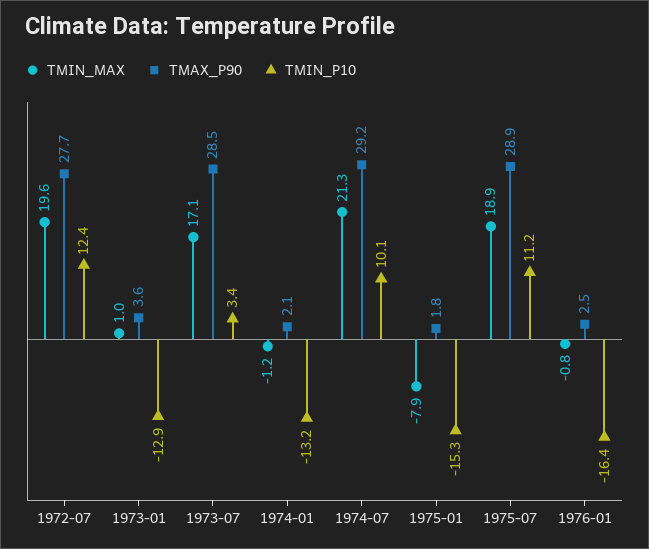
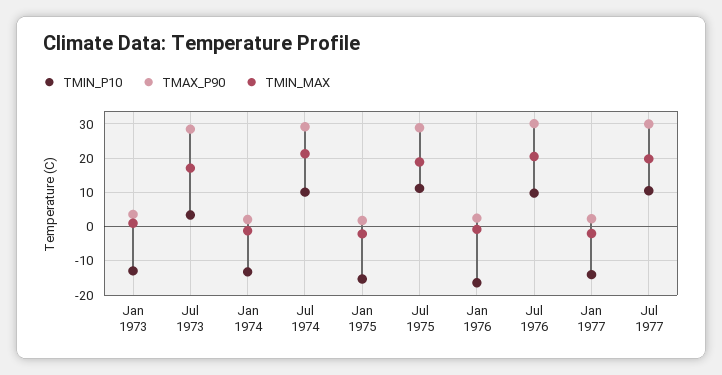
TMIN_MAX, 1972-07: 19.6 -> none
TMAX_P90, 1972-07: 27.7 -> none
TMIN_P10, 1972-07: 12.4 -> none
TMIN_MAX, 1975-01: -7.9 -> -2
TMIN_P10, Jul 1976: none -> 10
TMAX_P90, Jul 1976: none -> 30
TMIN_MAX, Jul 1976: none -> 20
TMIN_P10, Jan 1977: none -> -14
TMAX_P90, Jan 1977: none -> 2
TMIN_MAX, Jan 1977: none -> -2
TMIN_P10, Jul 1977: none -> 10
TMAX_P90, Jul 1977: none -> 30
TMIN_MAX, Jul 1977: none -> 20

